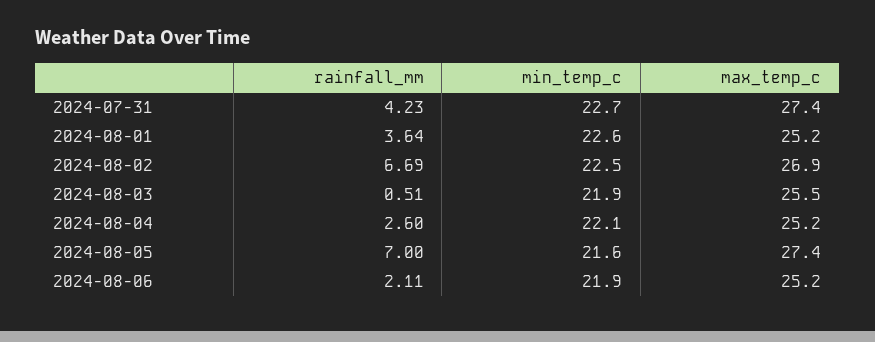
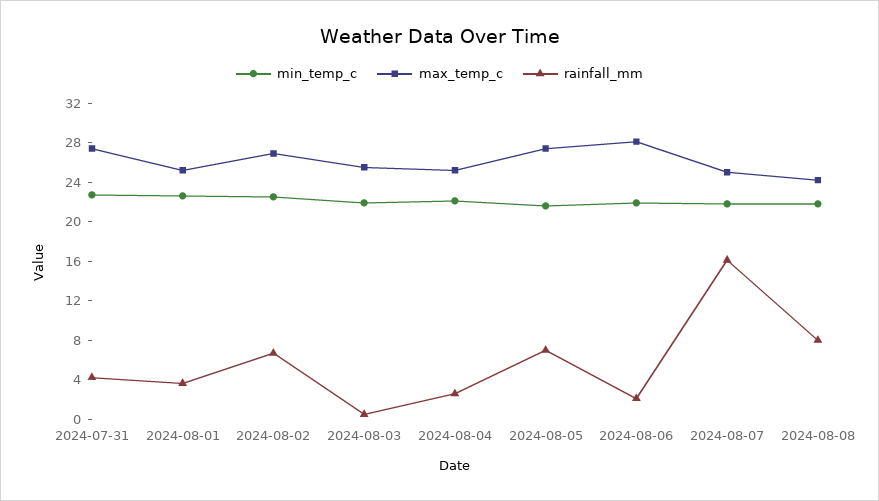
max_temp_c, 2024-08-06: 25.2 -> 28
min_temp_c, 2024-08-07: none -> 22
max_temp_c, 2024-08-07: none -> 25
rainfall_mm, 2024-08-07: none -> 16
min_temp_c, 2024-08-08: none -> 22
max_temp_c, 2024-08-08: none -> 24
rainfall_mm, 2024-08-08: none -> 8

